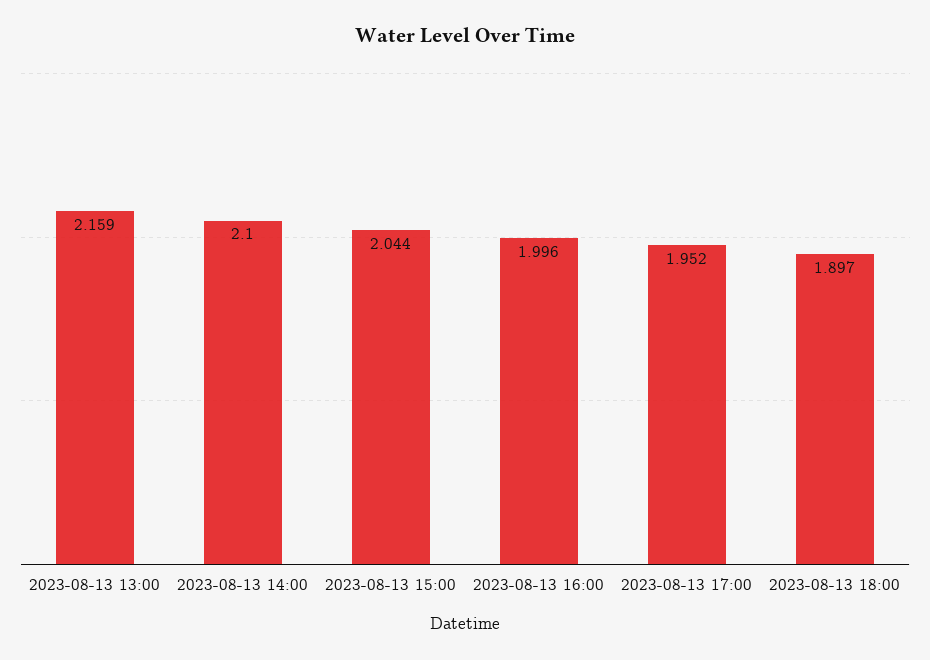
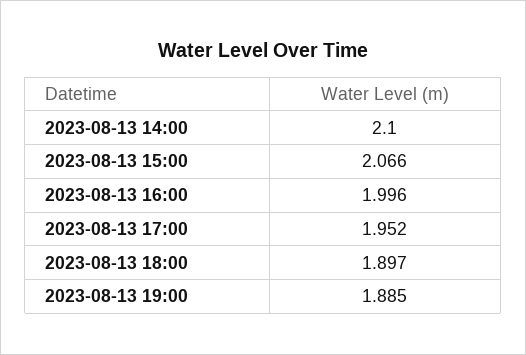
2023-08-13 13:00: 2.159 -> none
2023-08-13 15:00: 2.044 -> 2.066
2023-08-13 19:00: none -> 1.885

